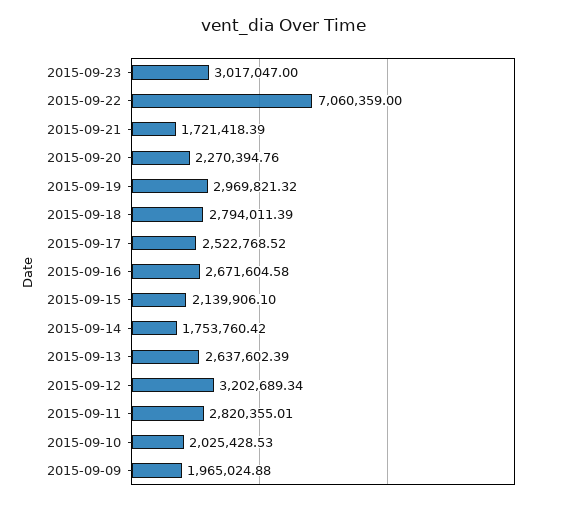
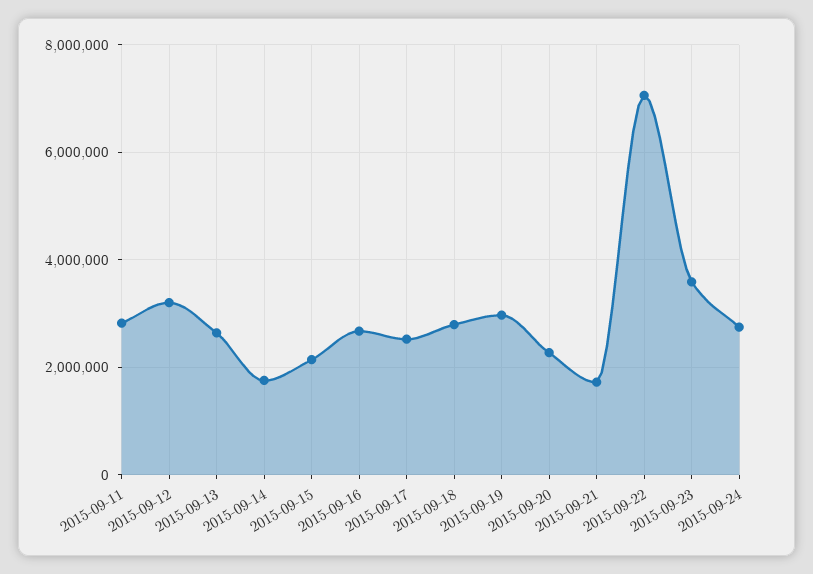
2015-09-23: 3017047 -> 3600000
2015-09-10: 2025428.53 -> none
2015-09-09: 1965024.88 -> none
2015-09-24: none -> 2800000

